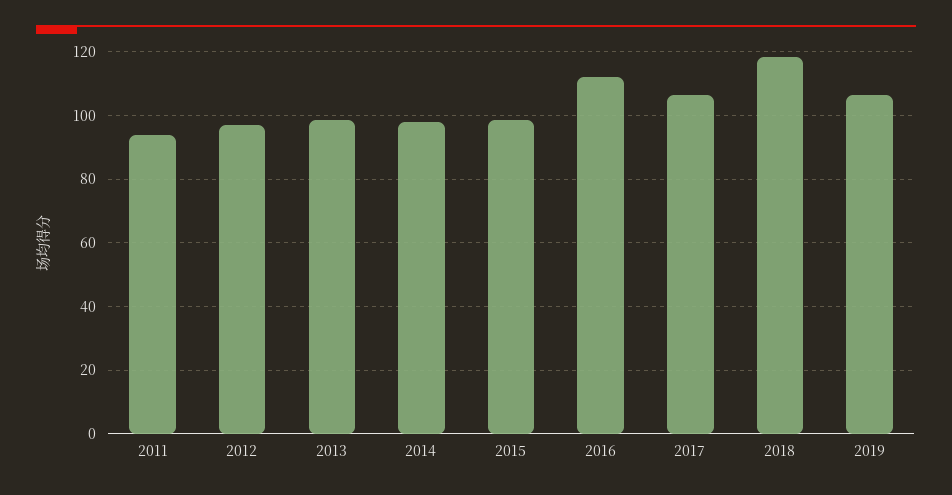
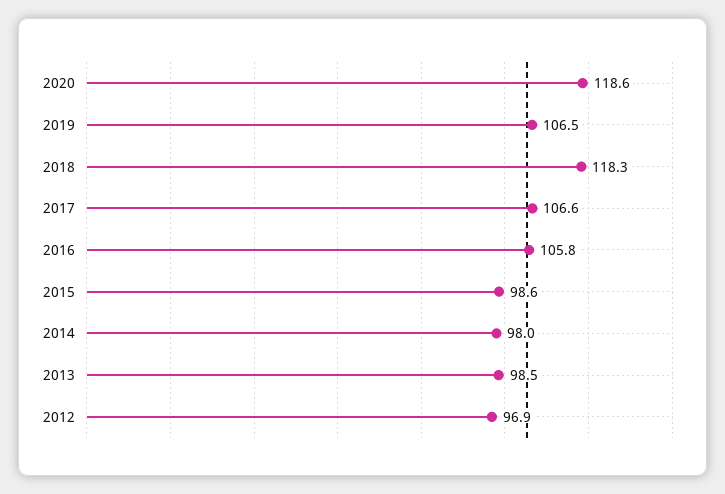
2011: 94 -> none
2016: 112 -> 105.8
2020: none -> 118.6

